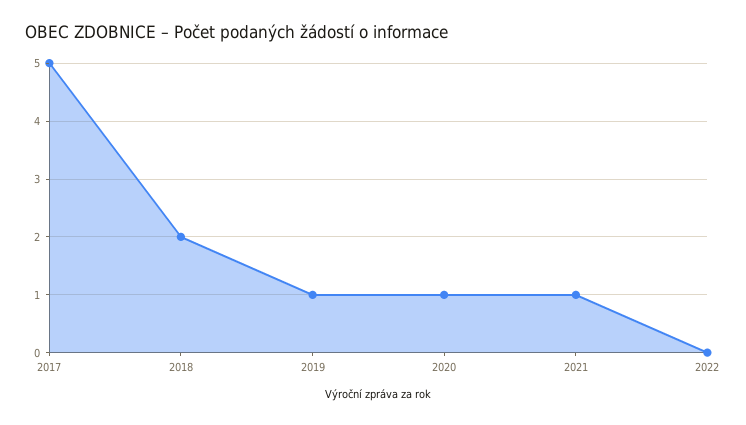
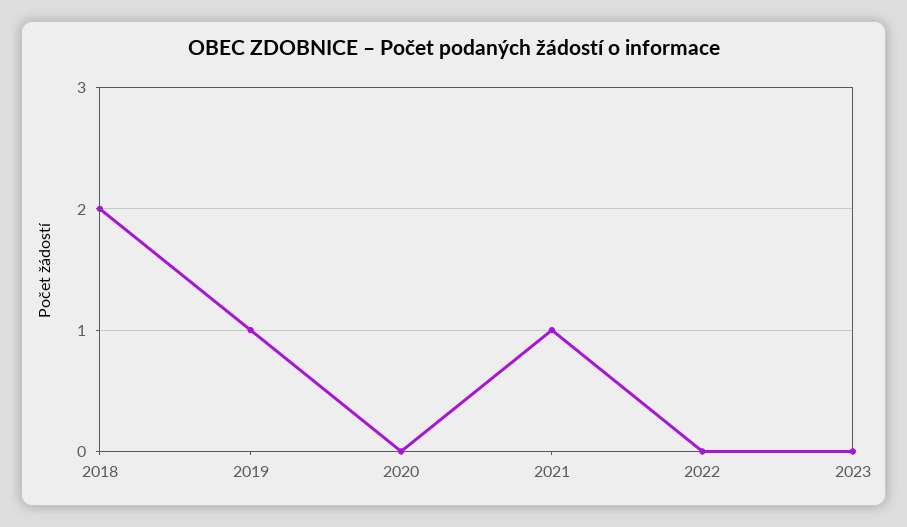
2017: 5 -> none
2020: 1 -> 0
2023: none -> 0

